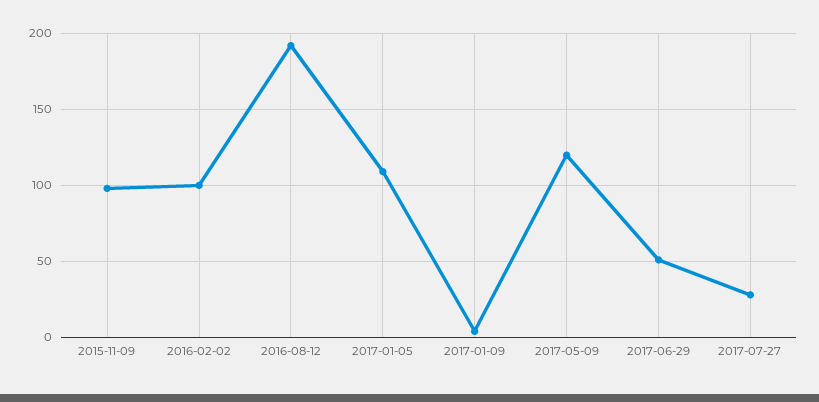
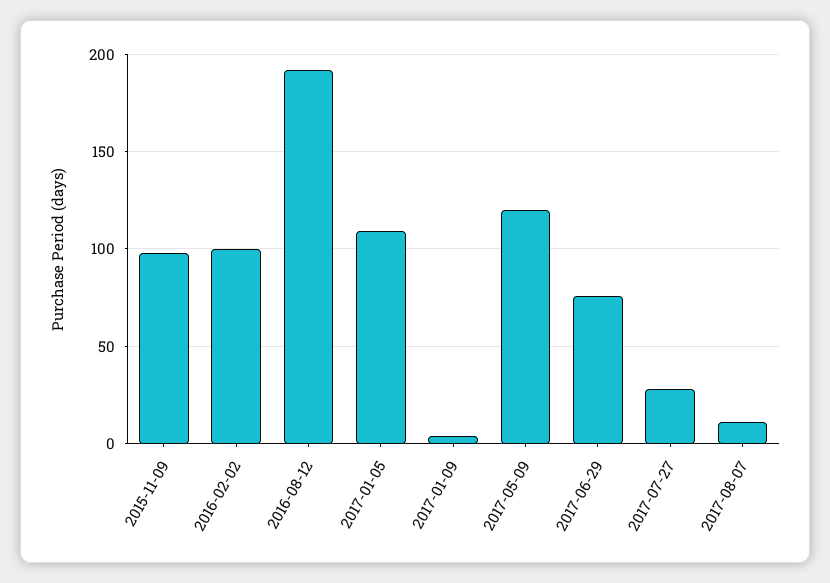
2017-06-29: 50 -> 75
2017-08-07: none -> 10

